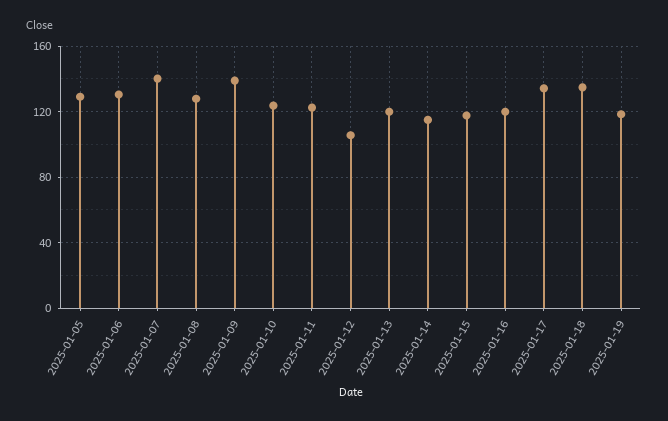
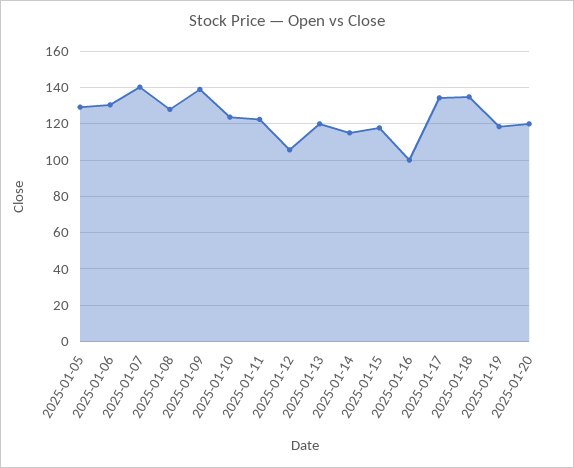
2025-01-16: 120 -> 100
2025-01-20: none -> 120

